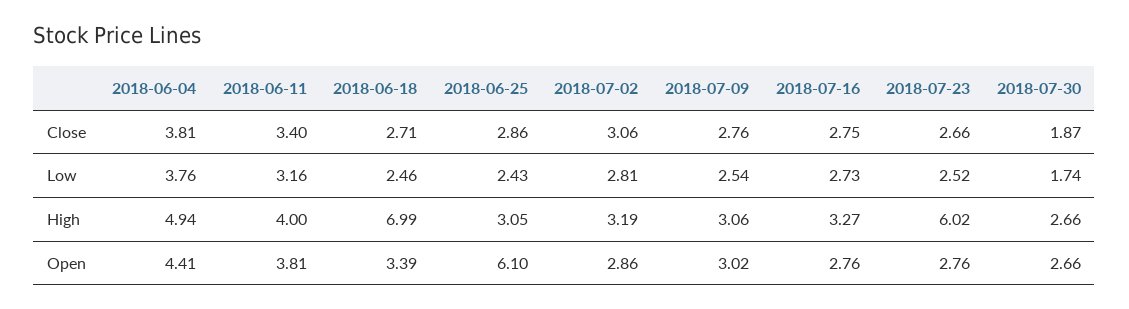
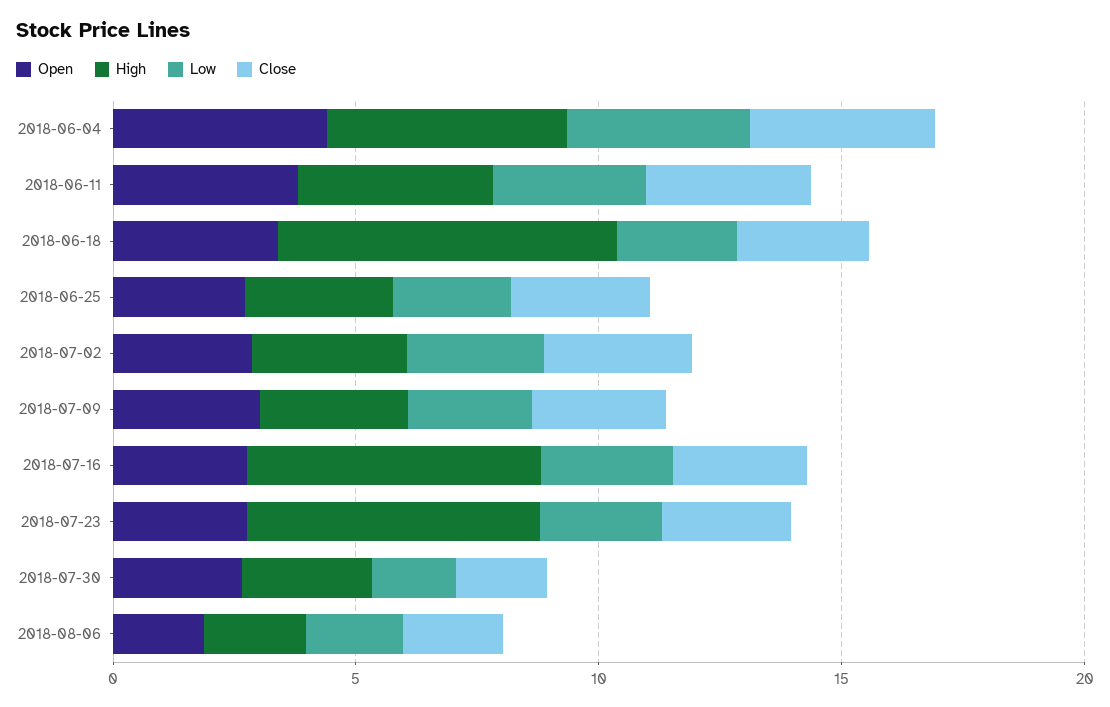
High, 2018-07-16: 3.27 -> 6
Open, 2018-06-25: 6.1 -> 3
Open, 2018-08-06: none -> 2
High, 2018-08-06: none -> 2
Low, 2018-08-06: none -> 2
Close, 2018-08-06: none -> 2

